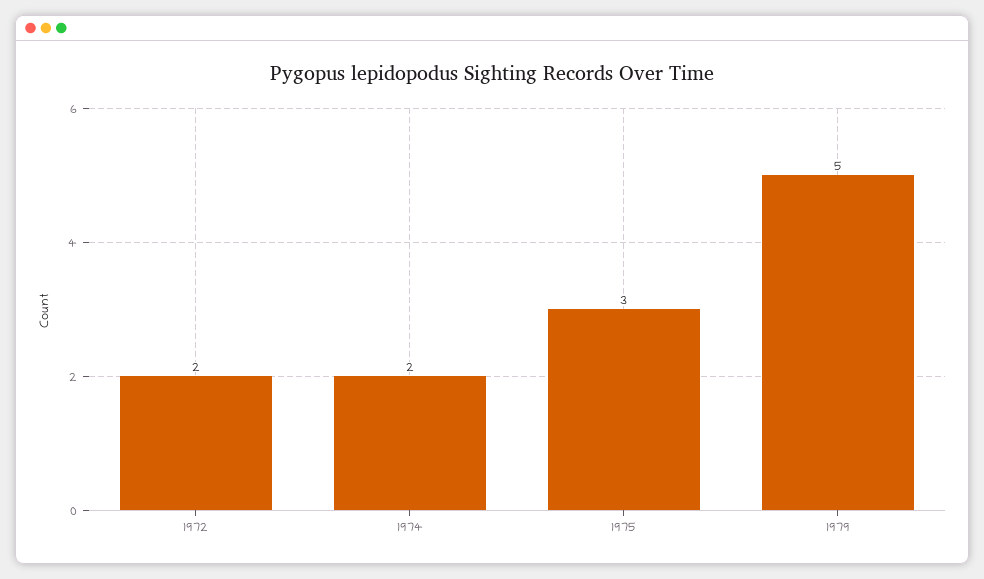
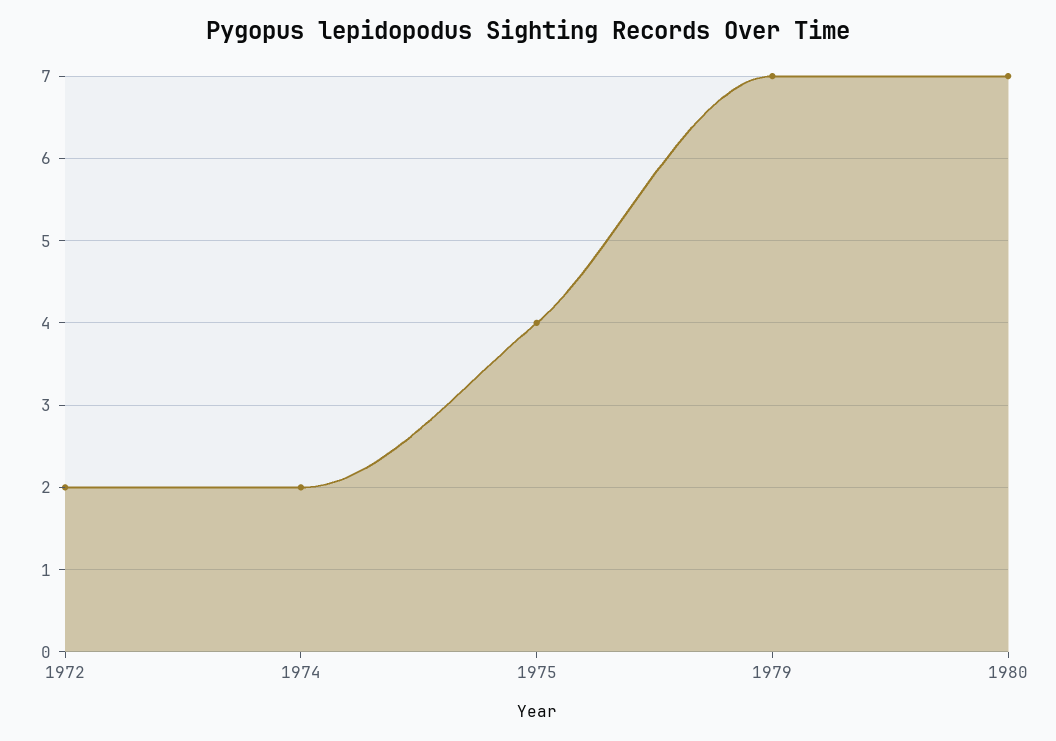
1975: 3 -> 4
1979: 5 -> 7
1980: none -> 7

